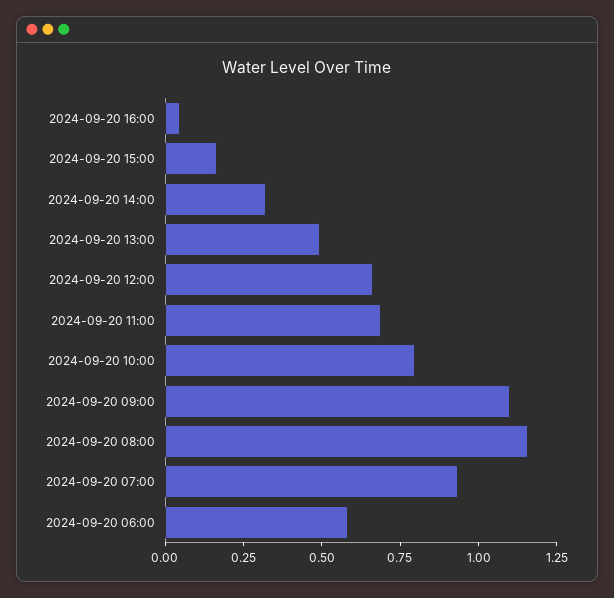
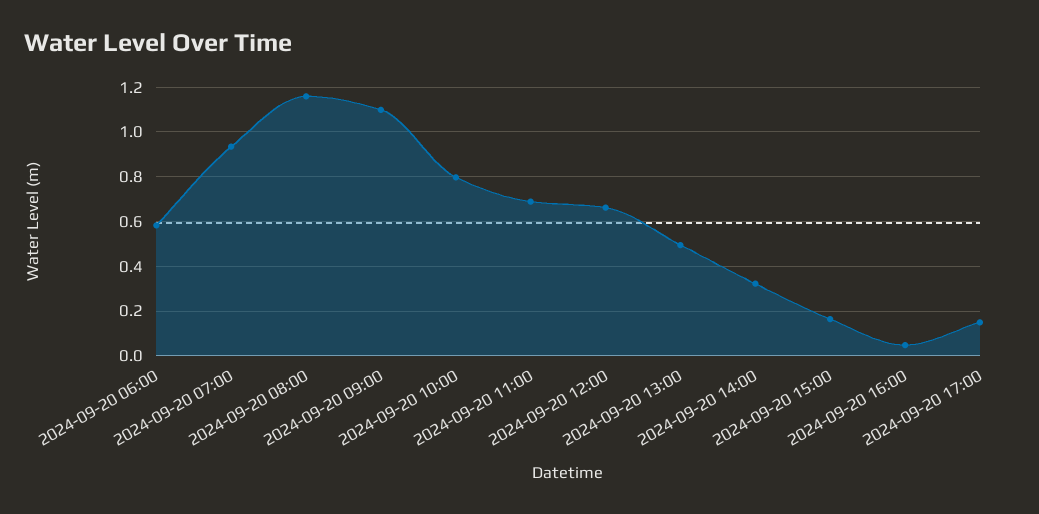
2024-09-20 17:00: none -> 0.15

